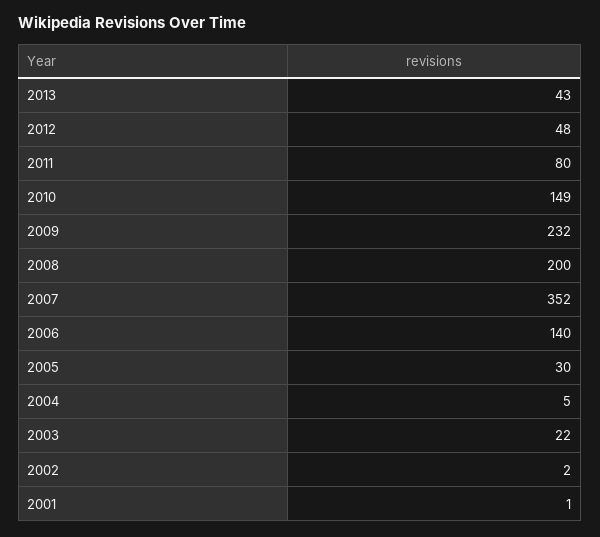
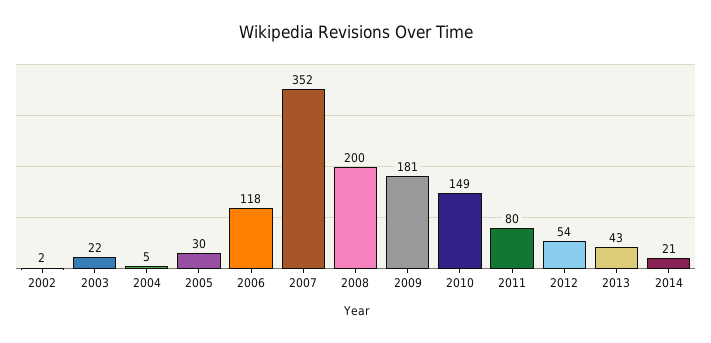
2012: 48 -> 54
2009: 232 -> 181
2006: 140 -> 118
2001: 1 -> none
2014: none -> 21

